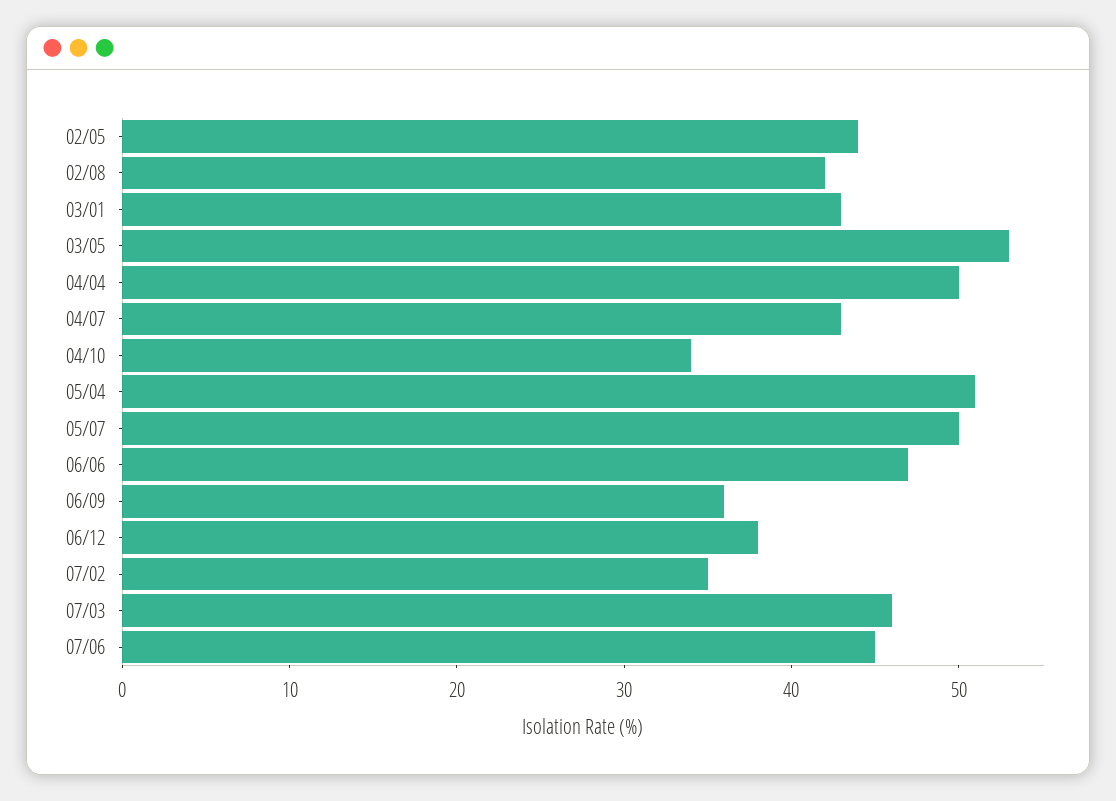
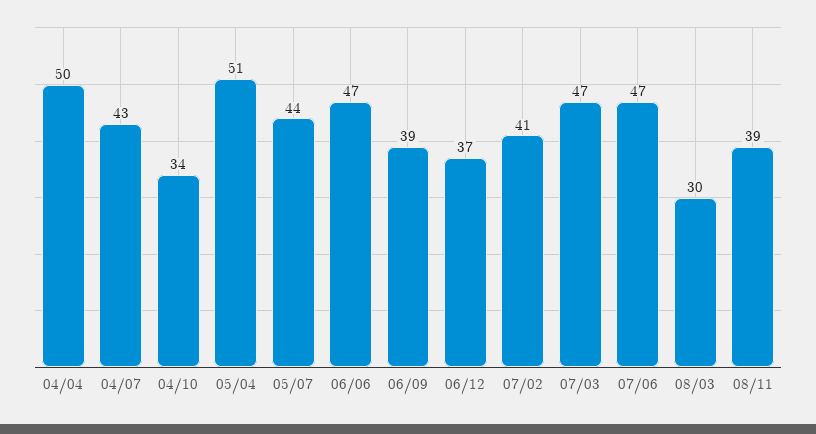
02/05: 44 -> none
02/08: 42 -> none
03/01: 43 -> none
03/05: 53 -> none
05/07: 50 -> 44
06/09: 36 -> 39
06/12: 38 -> 37
07/02: 35 -> 41
07/03: 46 -> 47
07/06: 45 -> 47
08/03: none -> 30
08/11: none -> 39

